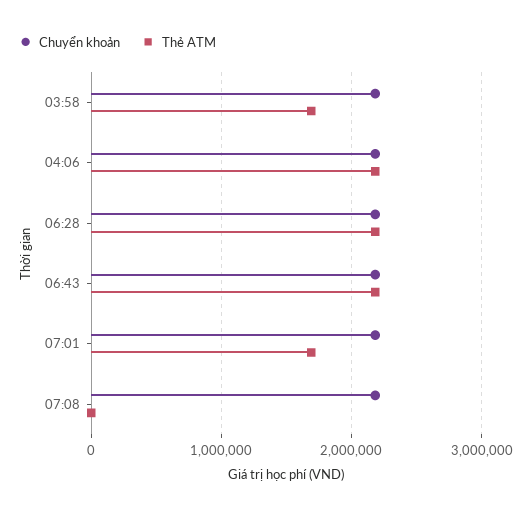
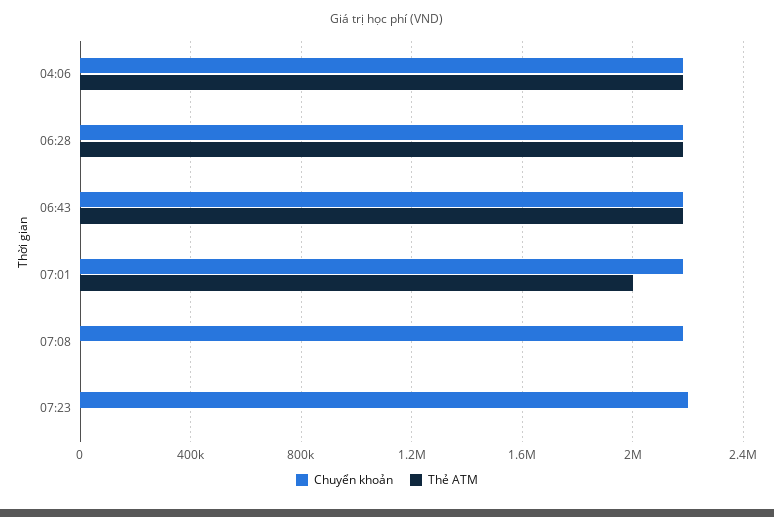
Chuyển khoản, 03:58: 2200000 -> none
Thẻ ATM, 03:58: 1700000 -> none
Thẻ ATM, 07:01: 1700000 -> 2000000
Chuyển khoản, 07:23: none -> 2200000
Thẻ ATM, 07:23: none -> 0

